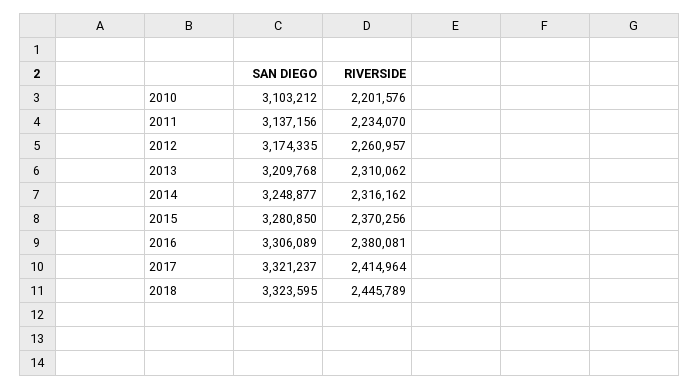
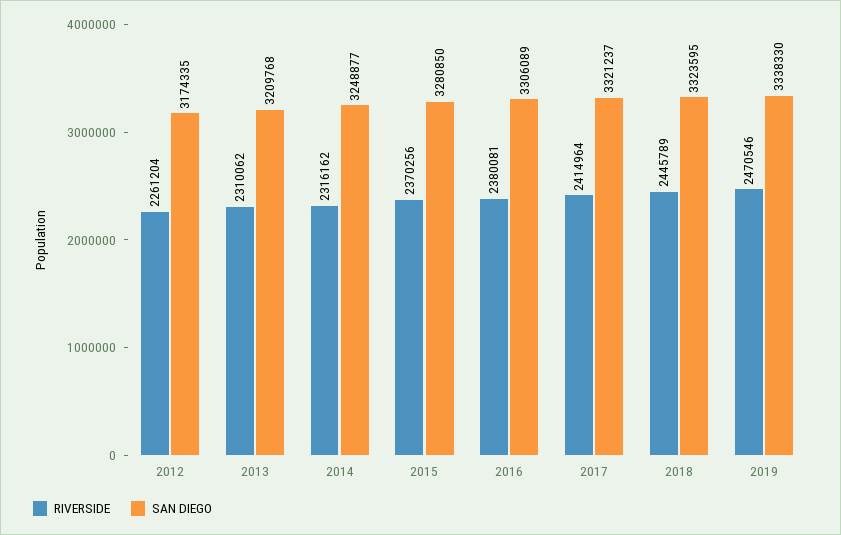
SAN DIEGO, 2010: 3103212 -> none
RIVERSIDE, 2010: 2201576 -> none
SAN DIEGO, 2011: 3137156 -> none
RIVERSIDE, 2011: 2234070 -> none
RIVERSIDE, 2012: 2260957 -> 2261204
RIVERSIDE, 2019: none -> 2470546
SAN DIEGO, 2019: none -> 3338330

